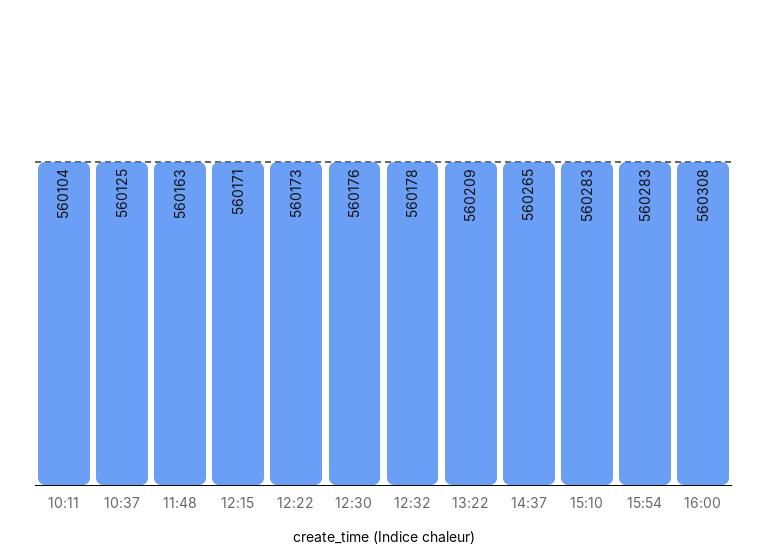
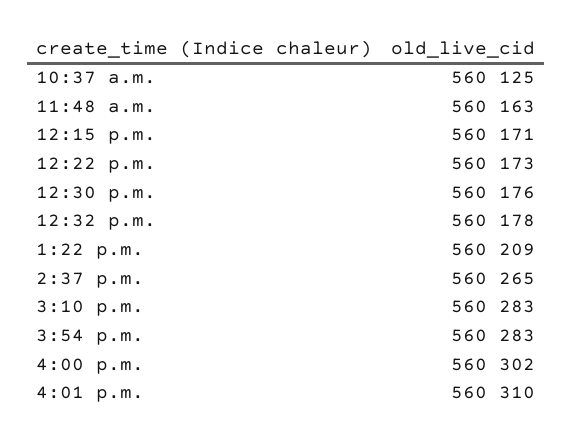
10:11: 560104 -> none
16:00: 560308 -> 560302
4:01 p.m.: none -> 560310

